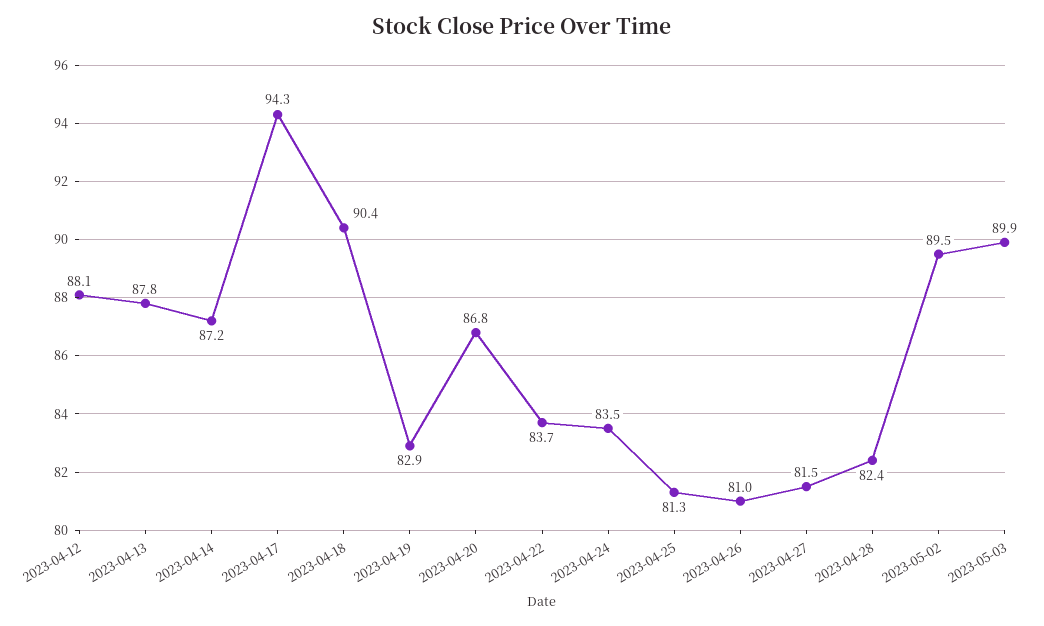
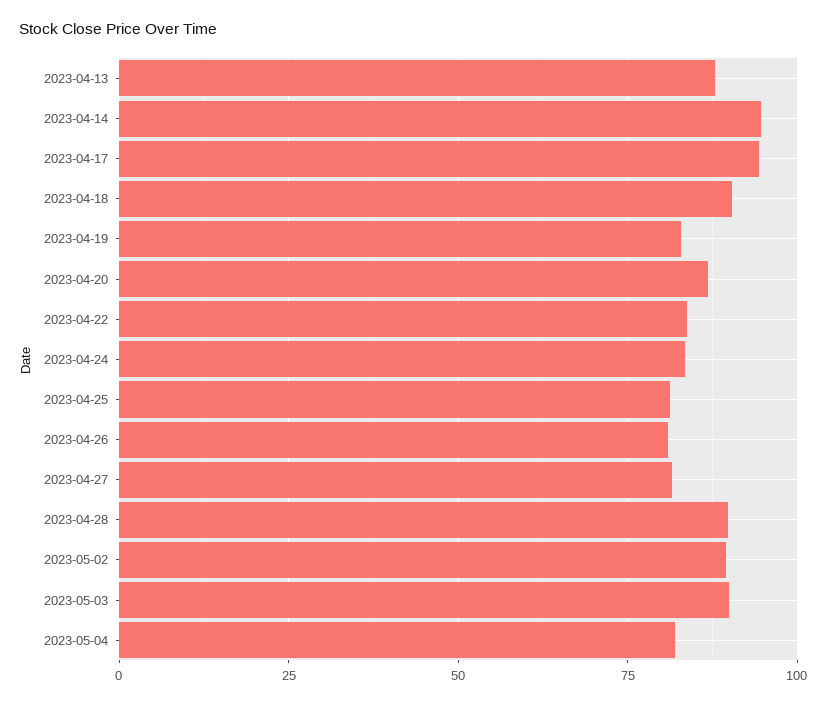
2023-04-12: 88.1 -> none
2023-04-14: 87.2 -> 95
2023-04-28: 82.4 -> 90
2023-05-04: none -> 82.5

